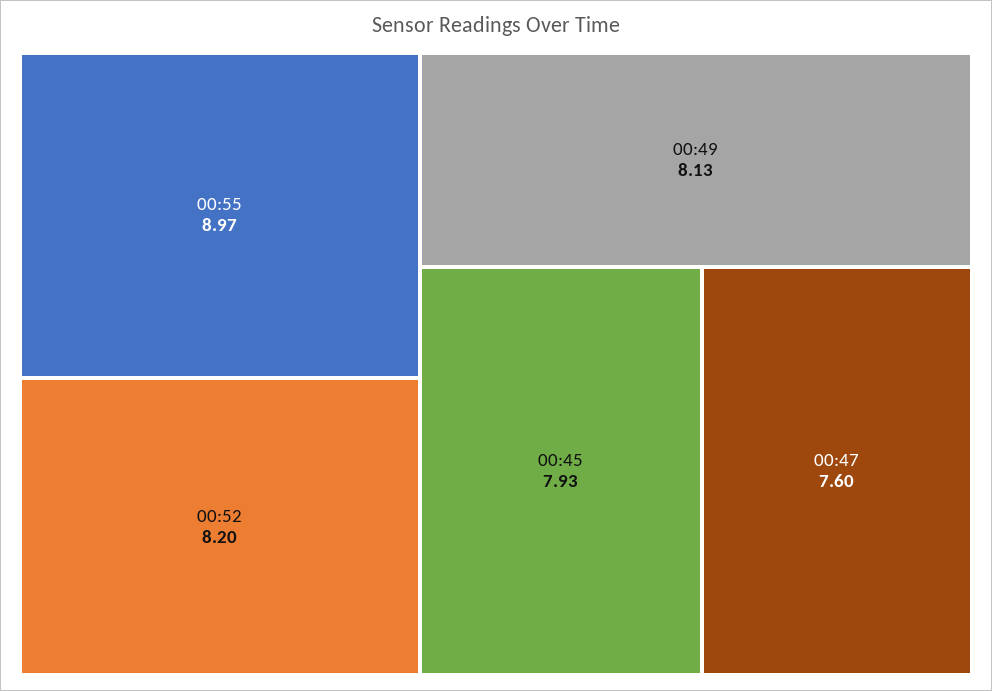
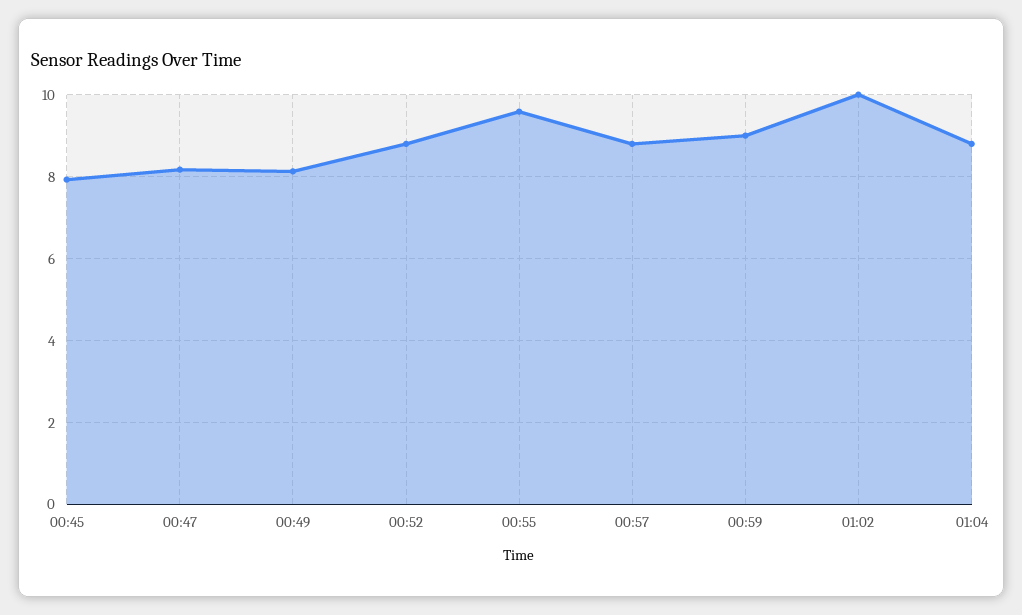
00:55: 8.97 -> 9.6
00:52: 8.2 -> 8.8
00:47: 7.6 -> 8.2
00:57: none -> 8.8
00:59: none -> 9
01:02: none -> 10
01:04: none -> 8.8

